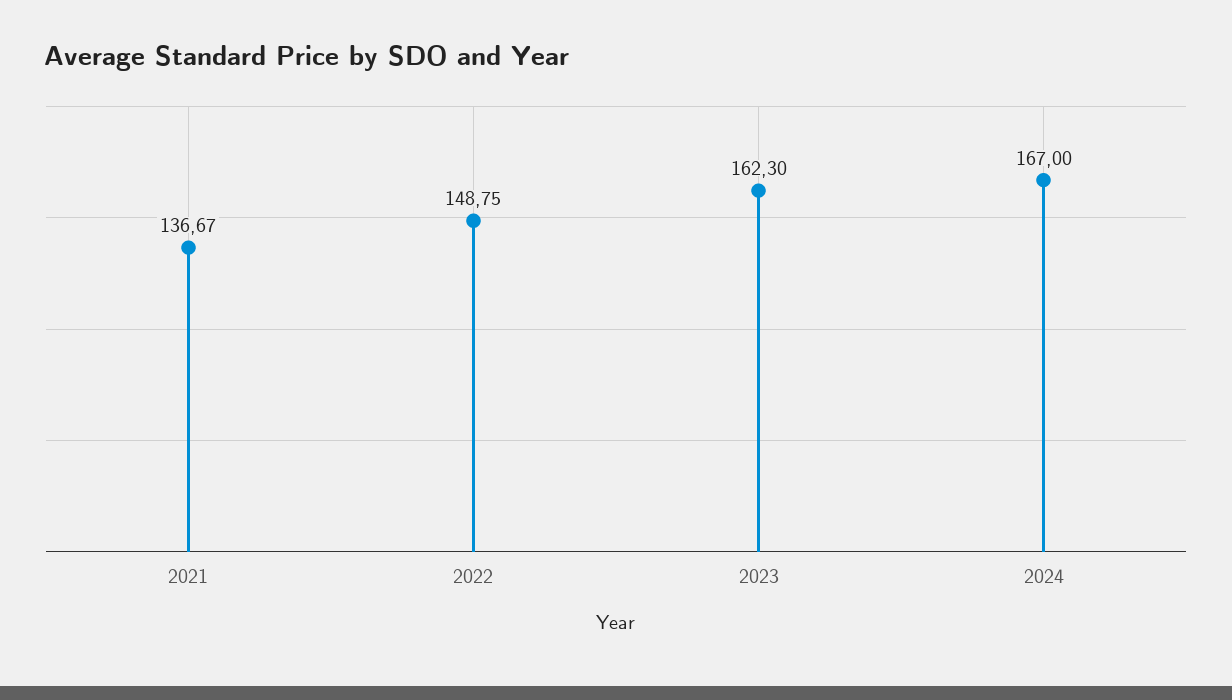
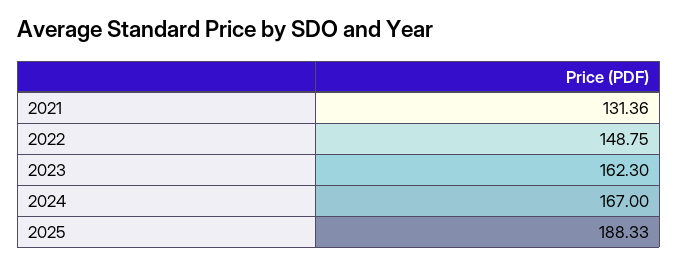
2021: 136.67 -> 131.36
2025: none -> 188.33

